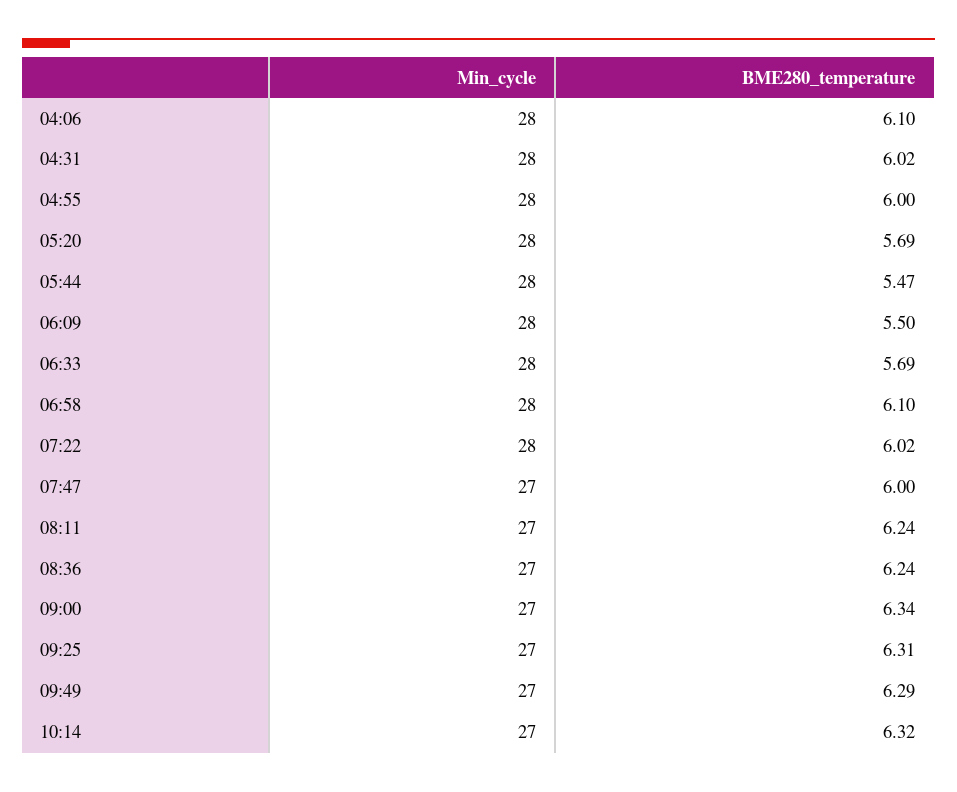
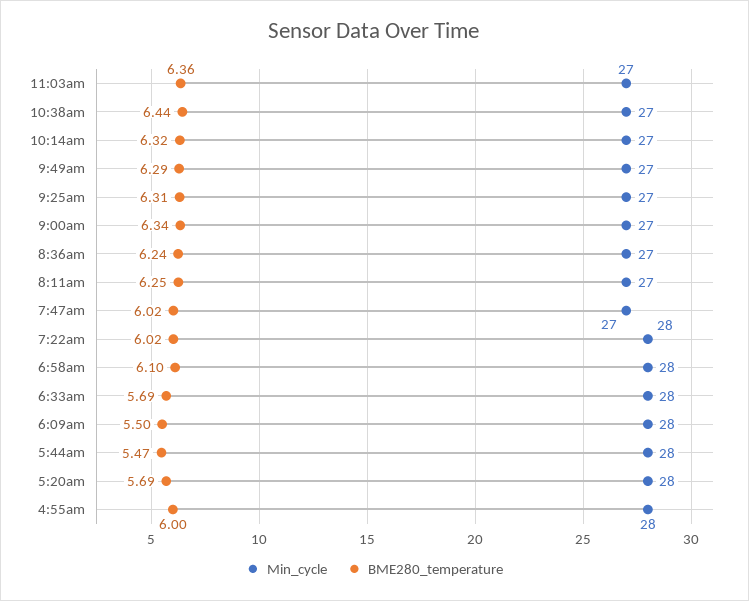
Min_cycle, 04:06: 28 -> none
BME280_temperature, 04:06: 6.1 -> none
Min_cycle, 04:31: 28 -> none
BME280_temperature, 04:31: 6.02 -> none
BME280_temperature, 07:47: 6 -> 6.02
BME280_temperature, 08:11: 6.24 -> 6.25
Min_cycle, 11:03am: none -> 27
BME280_temperature, 11:03am: none -> 6.36
Min_cycle, 10:38am: none -> 27
BME280_temperature, 10:38am: none -> 6.44

